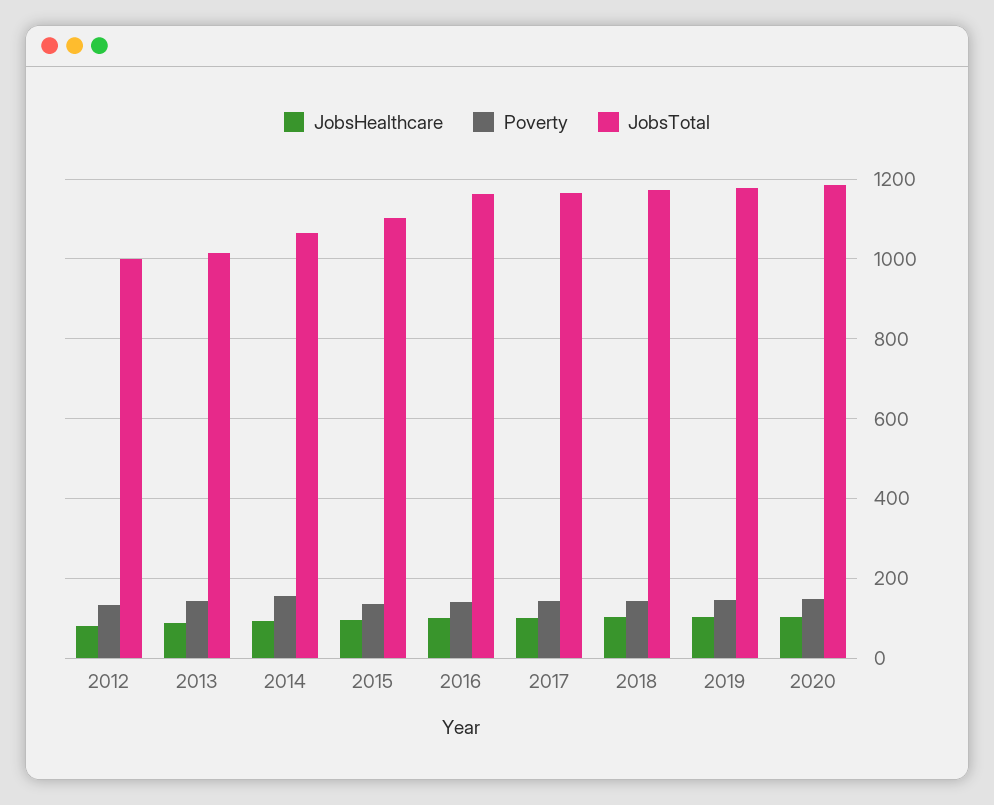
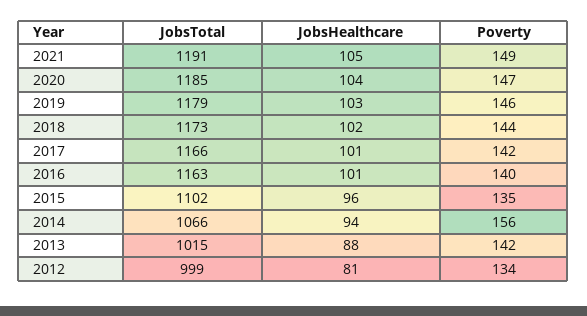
JobsTotal, 2021: none -> 1191
JobsHealthcare, 2021: none -> 105
Poverty, 2021: none -> 149

